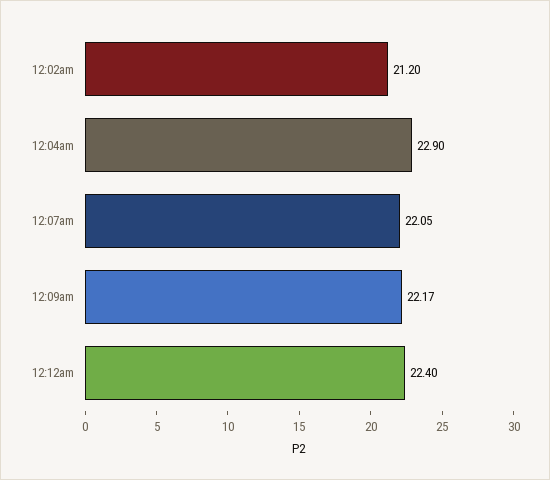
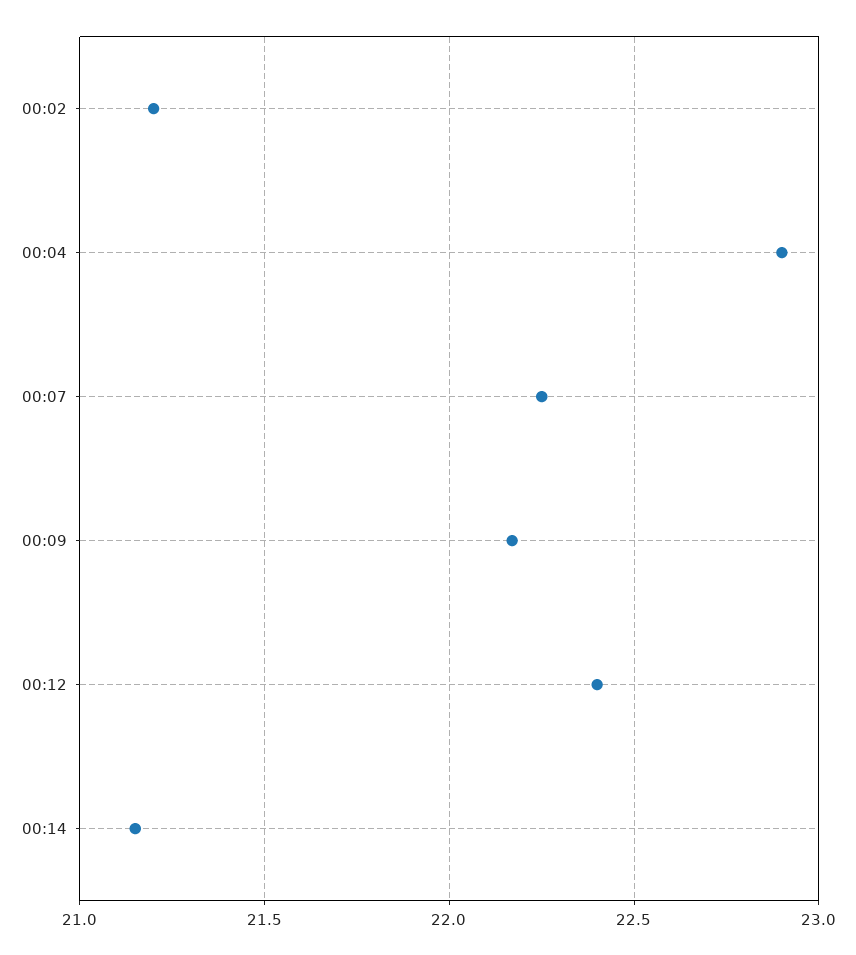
12:07am: 22.05 -> 22.25
00:14: none -> 21.15

